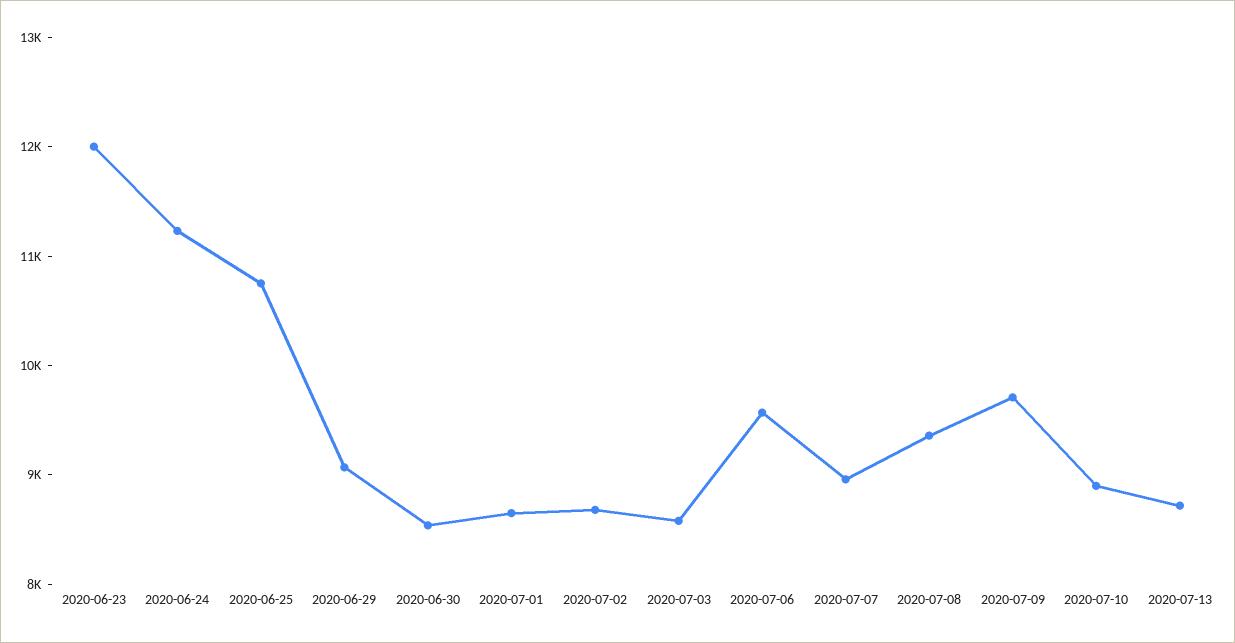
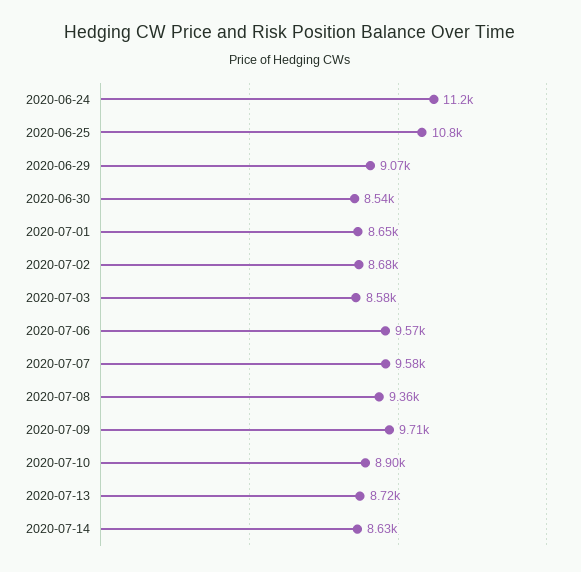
2020-06-23: 12000 -> none
2020-07-07: 9000 -> 9580
2020-07-14: none -> 8630

